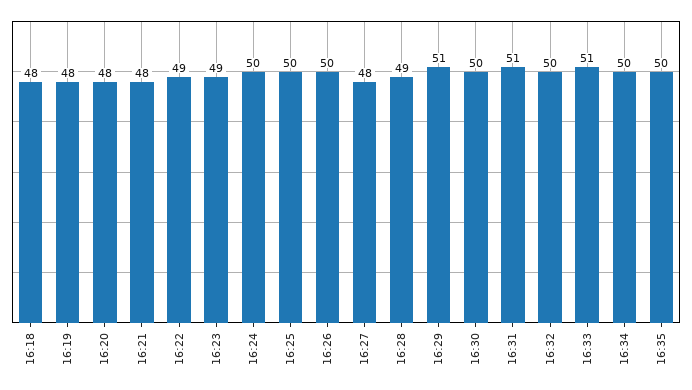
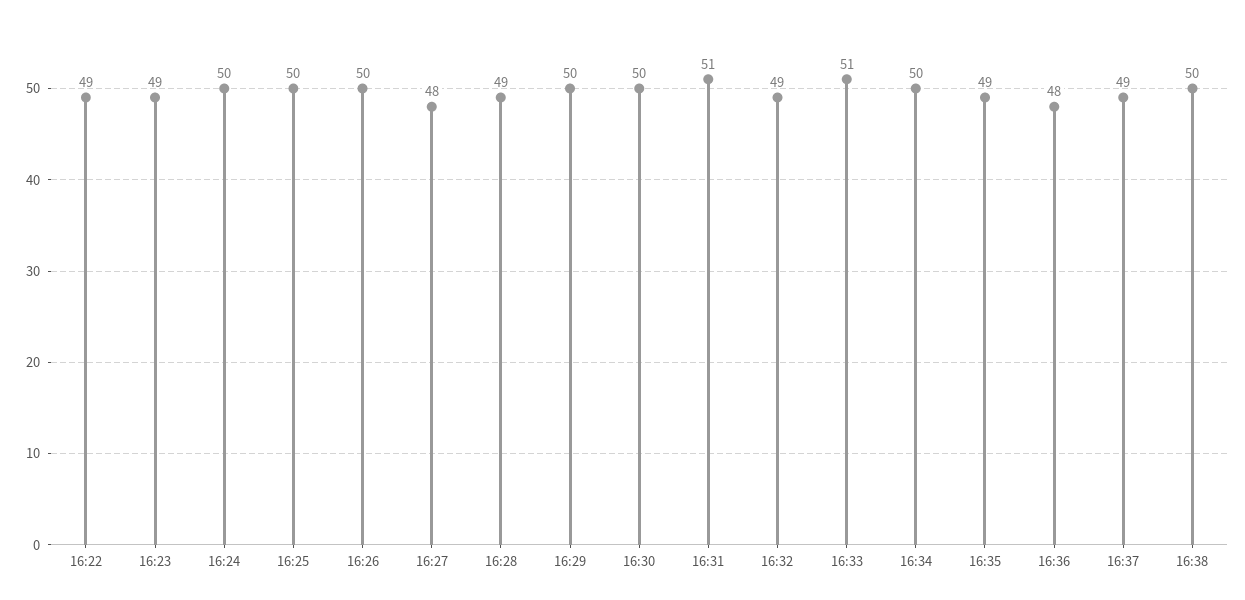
16:18: 48 -> none
16:19: 48 -> none
16:20: 48 -> none
16:21: 48 -> none
16:29: 51 -> 50
16:32: 50 -> 49
16:35: 50 -> 49
16:36: none -> 48
16:37: none -> 49
16:38: none -> 50

